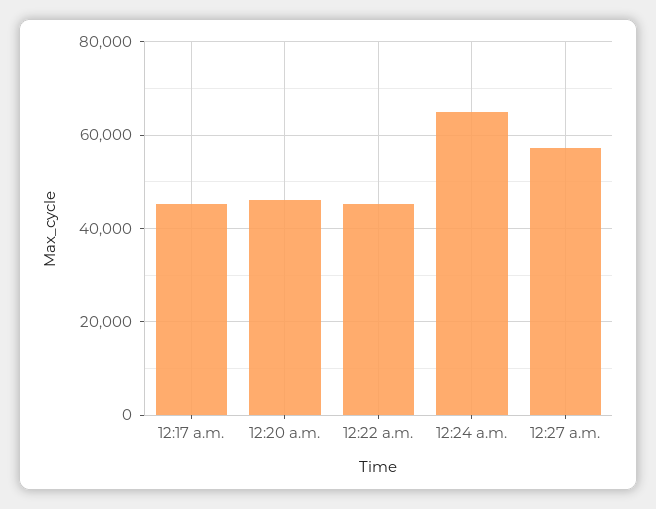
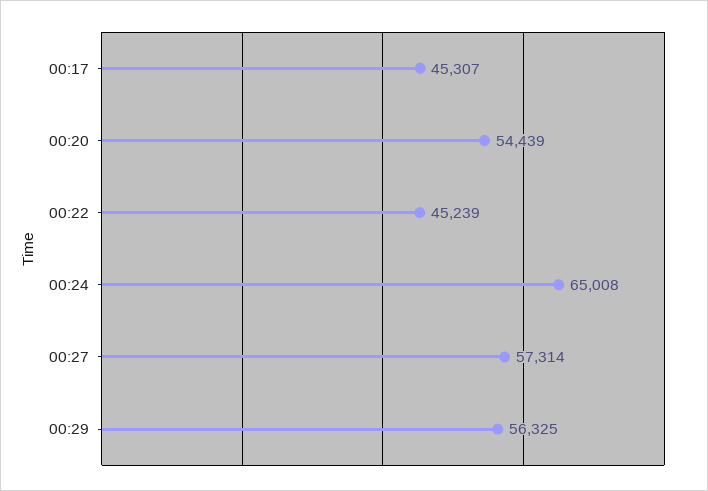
12:20 a.m.: 46000 -> 54439
00:29: none -> 56325

